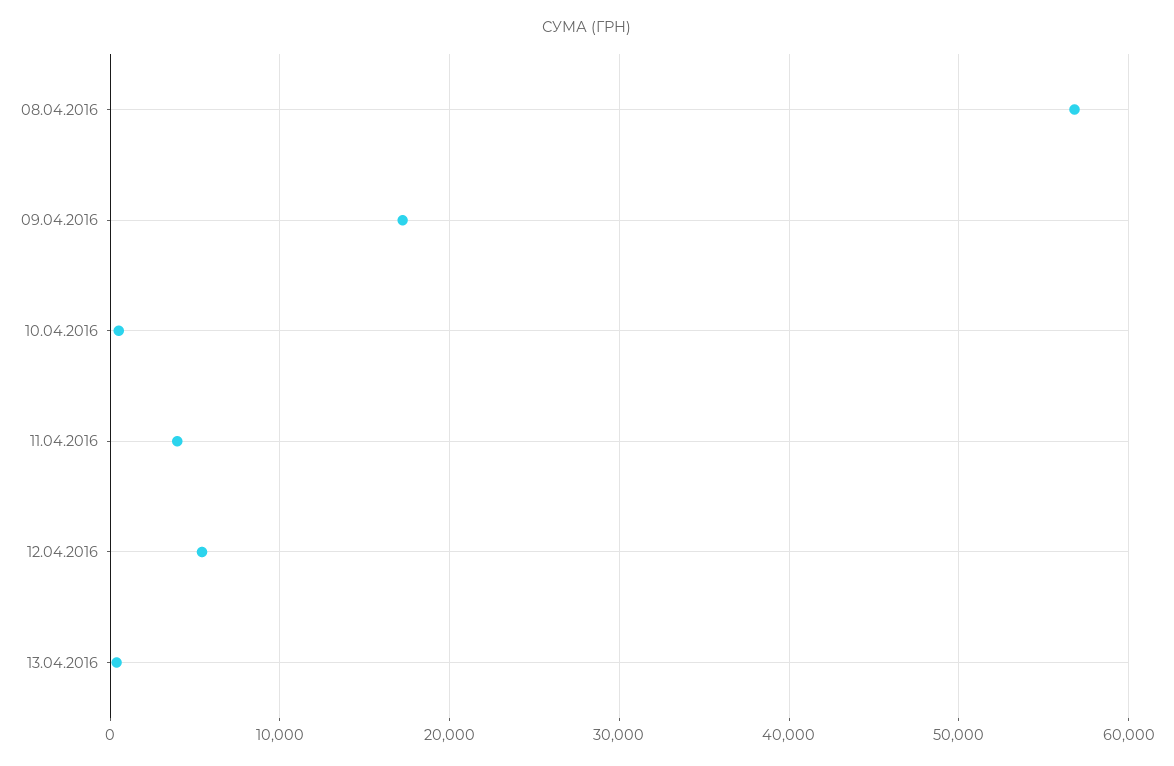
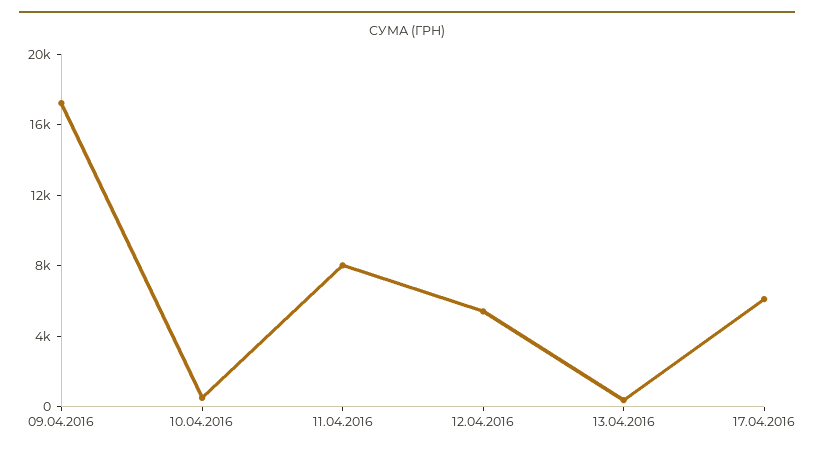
08.04.2016: 57000 -> none
11.04.2016: 4000 -> 8000
17.04.2016: none -> 6000

